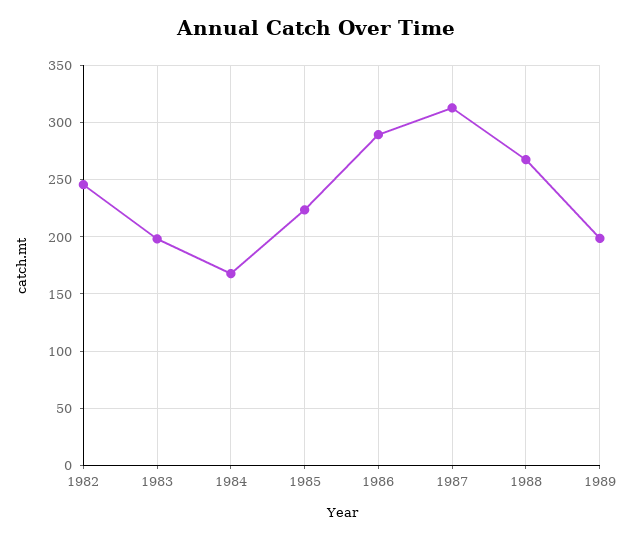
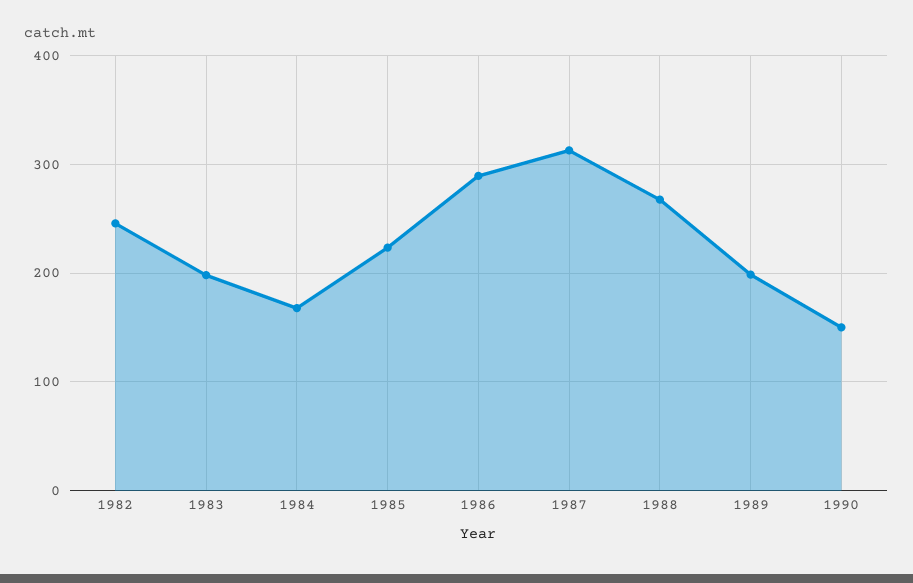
1990: none -> 150

